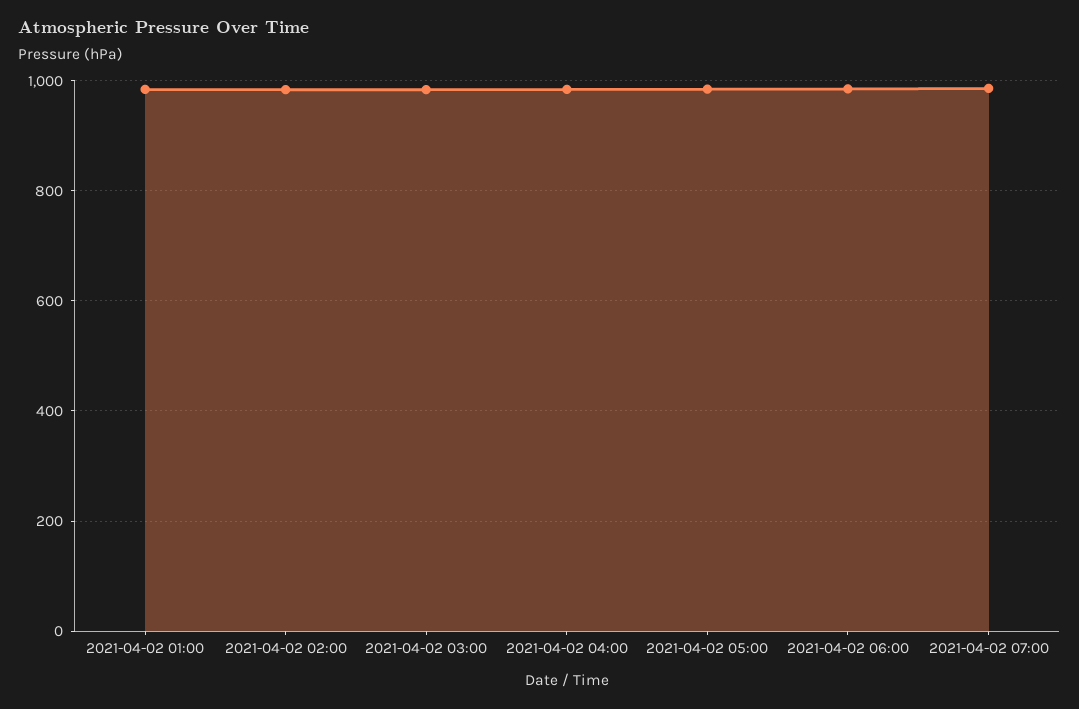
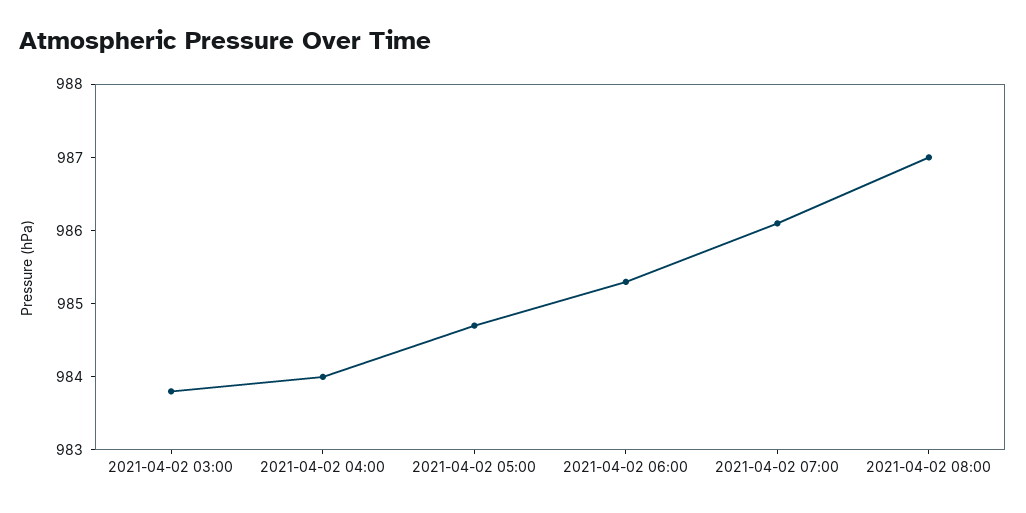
2021-04-02 01:00: 980 -> none
2021-04-02 02:00: 980 -> none
2021-04-02 08:00: none -> 987

